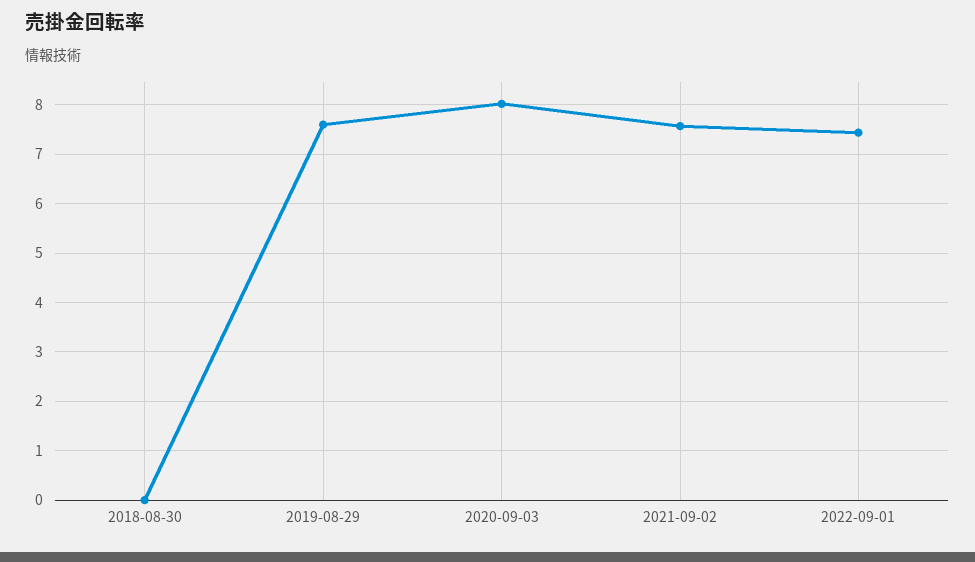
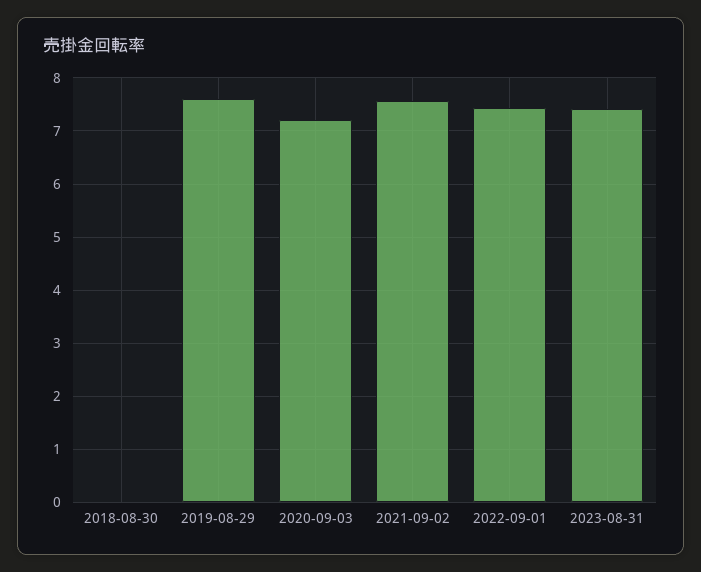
2020-09-03: 8 -> 7.2
2023-08-31: none -> 7.4

